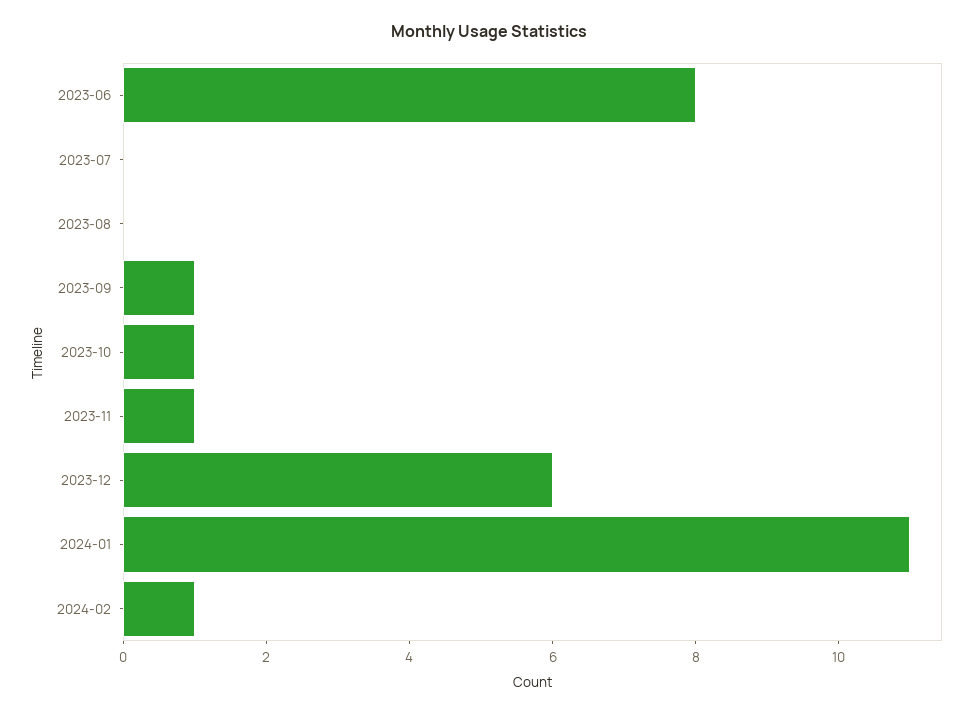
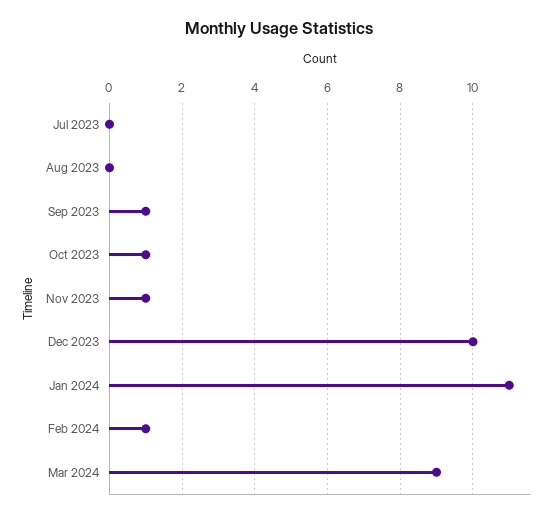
2023-06: 8 -> none
2023-12: 6 -> 10
Mar 2024: none -> 9

